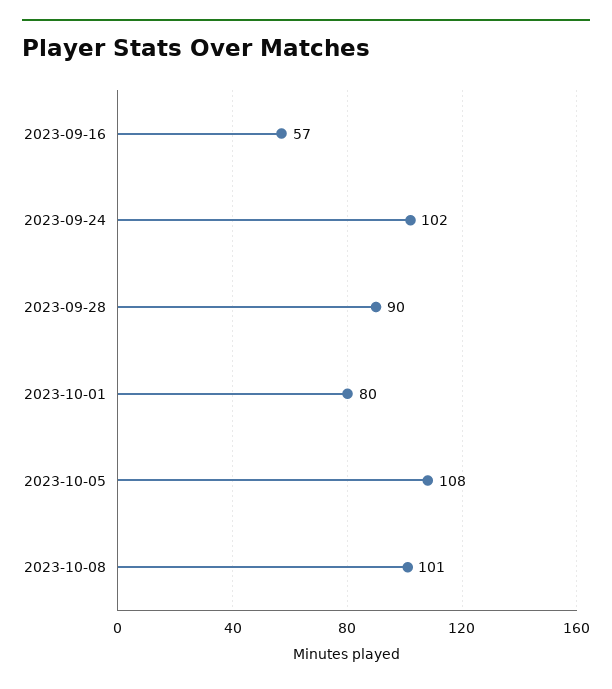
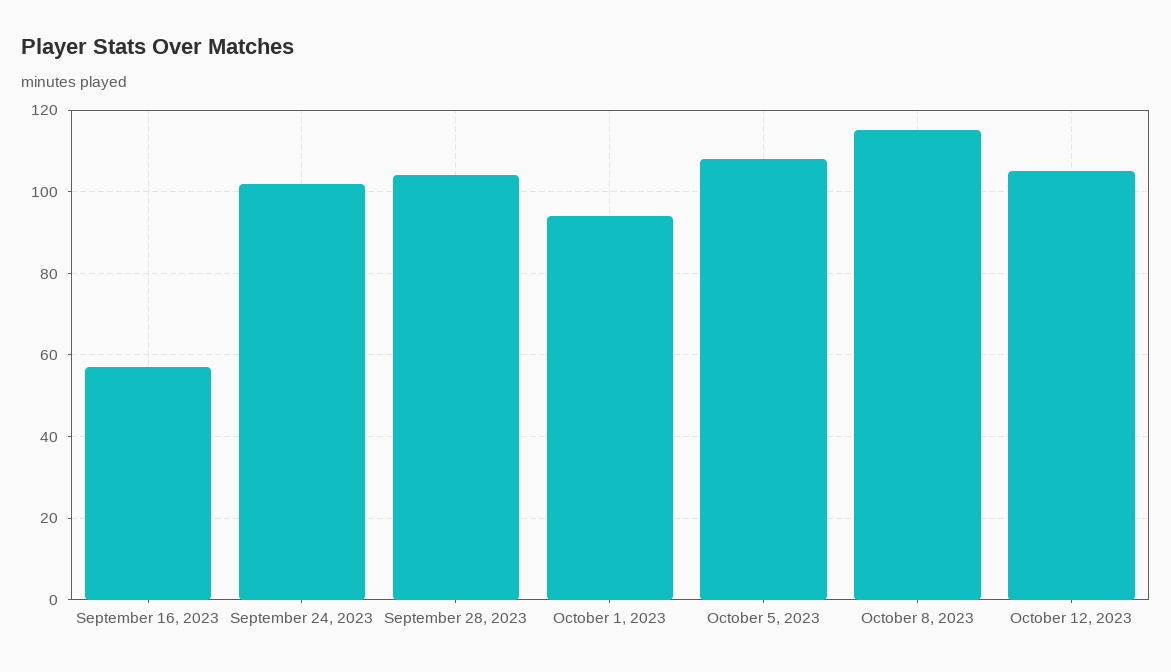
2023-09-28: 90 -> 105
2023-10-01: 80 -> 95
2023-10-08: 101 -> 115
October 12, 2023: none -> 105

